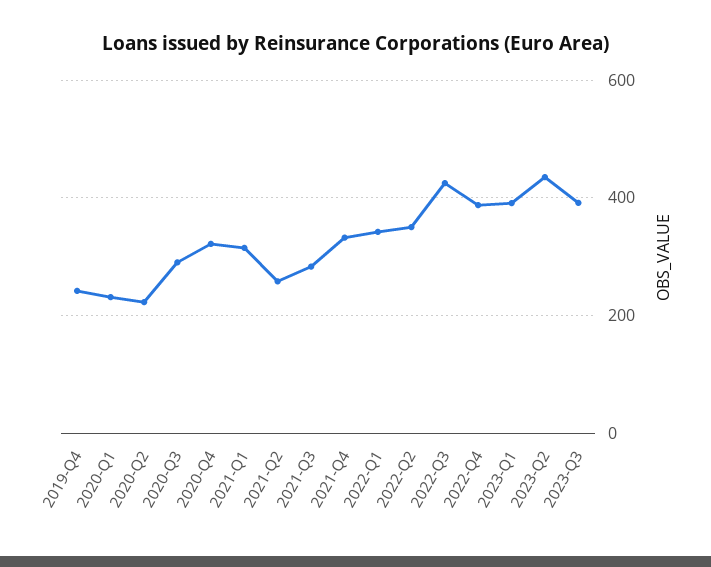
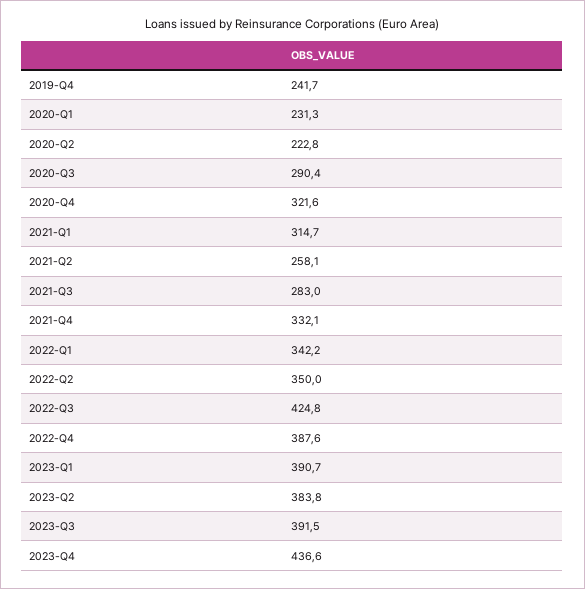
2023-Q2: 440 -> 383.8
2023-Q4: none -> 436.6

